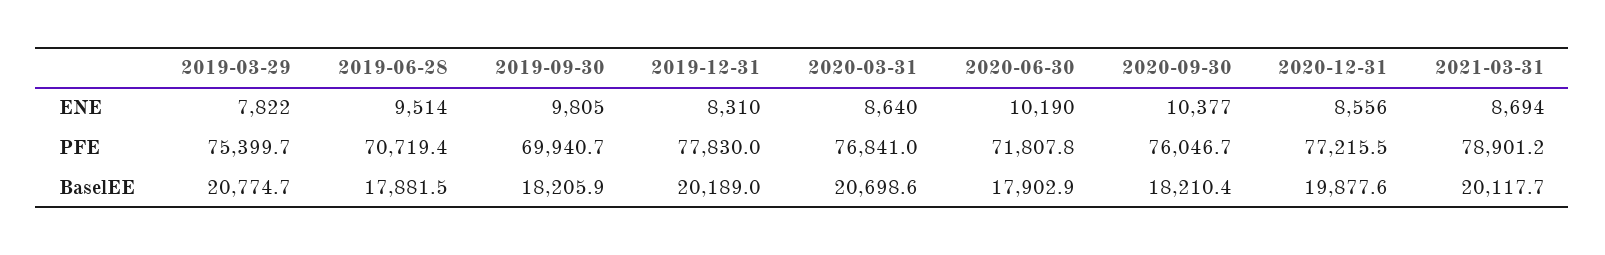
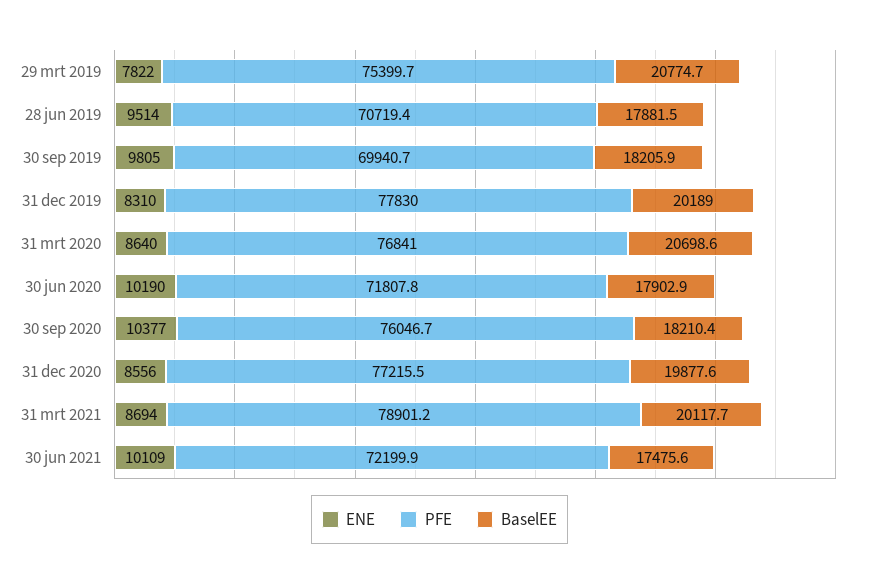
ENE, 30 jun 2021: none -> 10109
PFE, 30 jun 2021: none -> 72199.9
BaselEE, 30 jun 2021: none -> 17475.6

